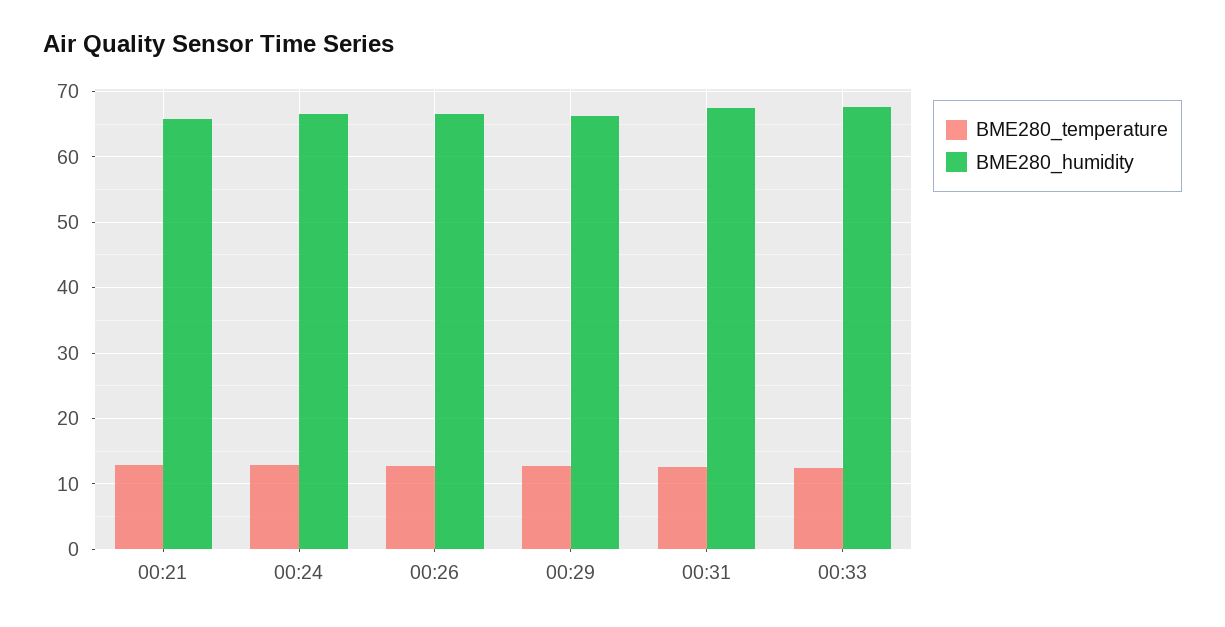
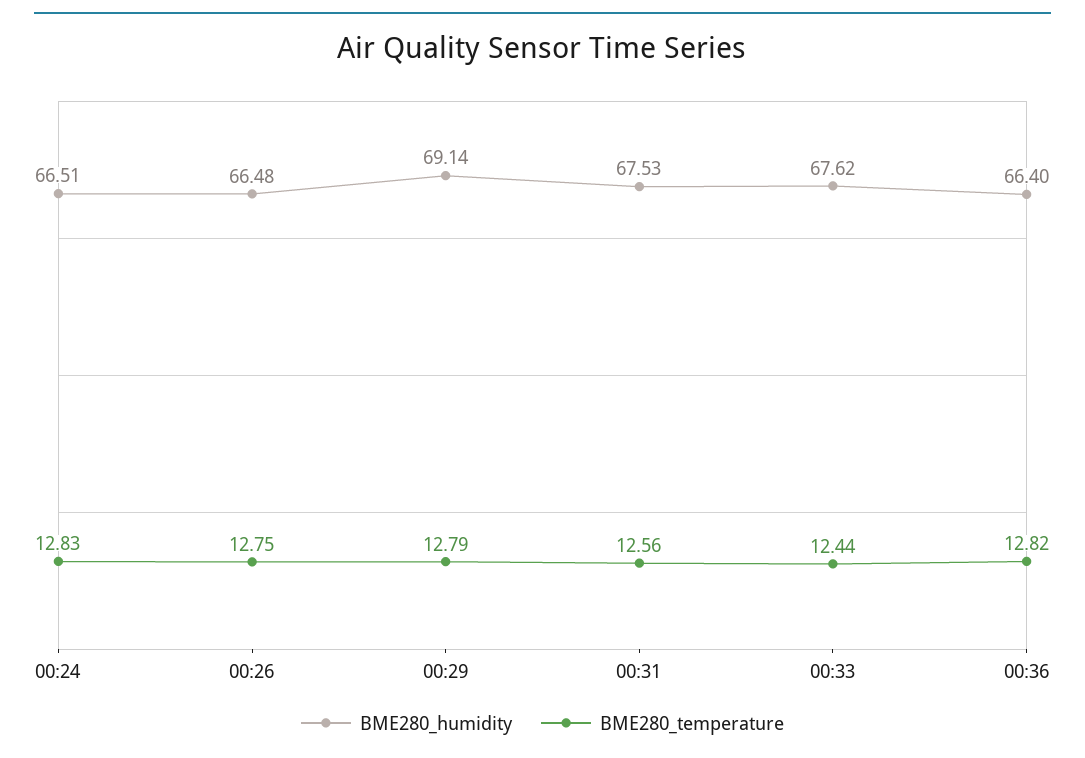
BME280_temperature, 00:21: 13 -> none
BME280_humidity, 00:21: 66 -> none
BME280_humidity, 00:29: 66 -> 69.14
BME280_humidity, 00:36: none -> 66.4
BME280_temperature, 00:36: none -> 12.82

